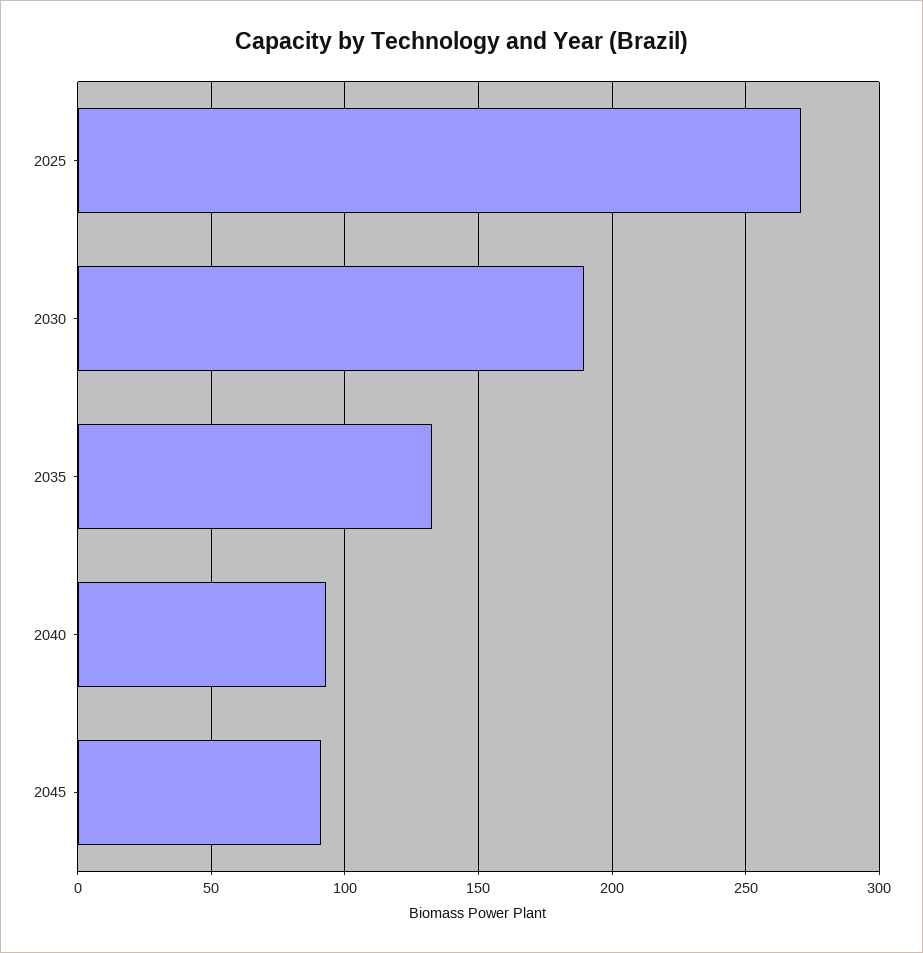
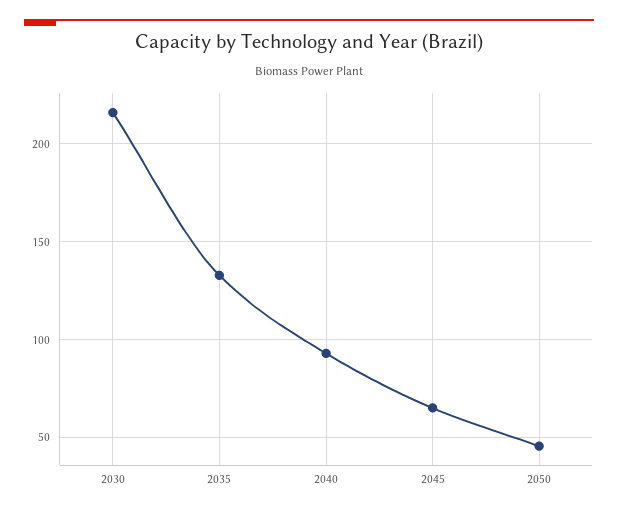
2025: 270 -> none
2030: 190 -> 215
2045: 90 -> 65
2050: none -> 45

